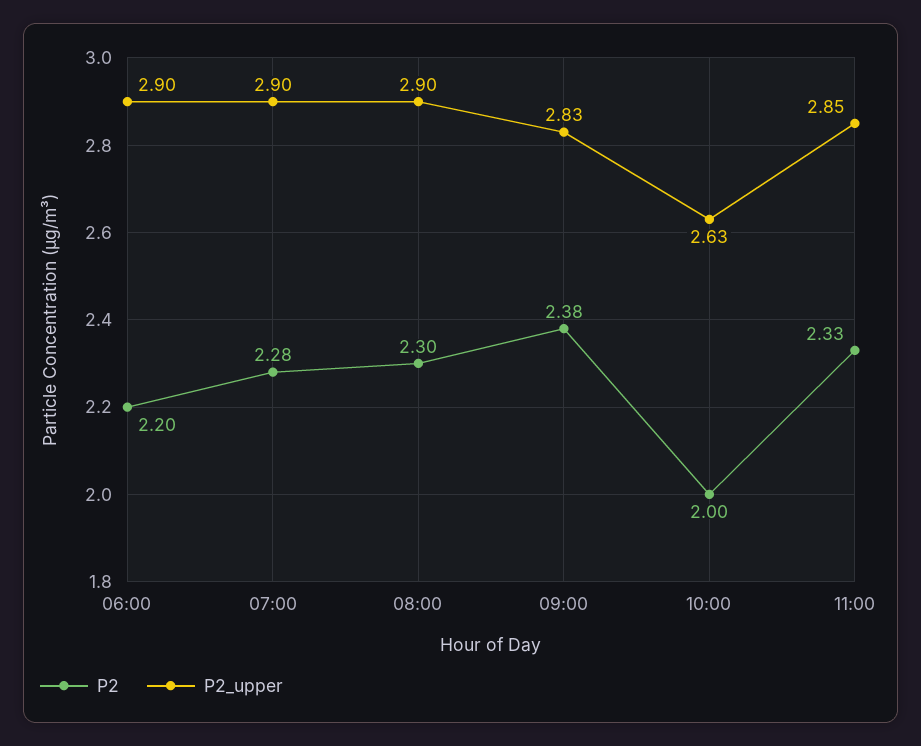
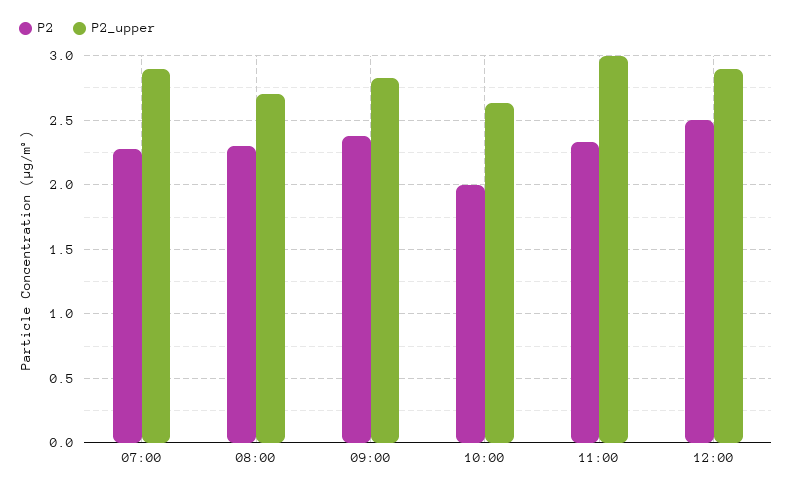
P2, 06:00: 2.2 -> none
P2_upper, 06:00: 2.9 -> none
P2_upper, 08:00: 2.9 -> 2.7
P2_upper, 11:00: 2.85 -> 3
P2, 12:00: none -> 2.5
P2_upper, 12:00: none -> 2.9

